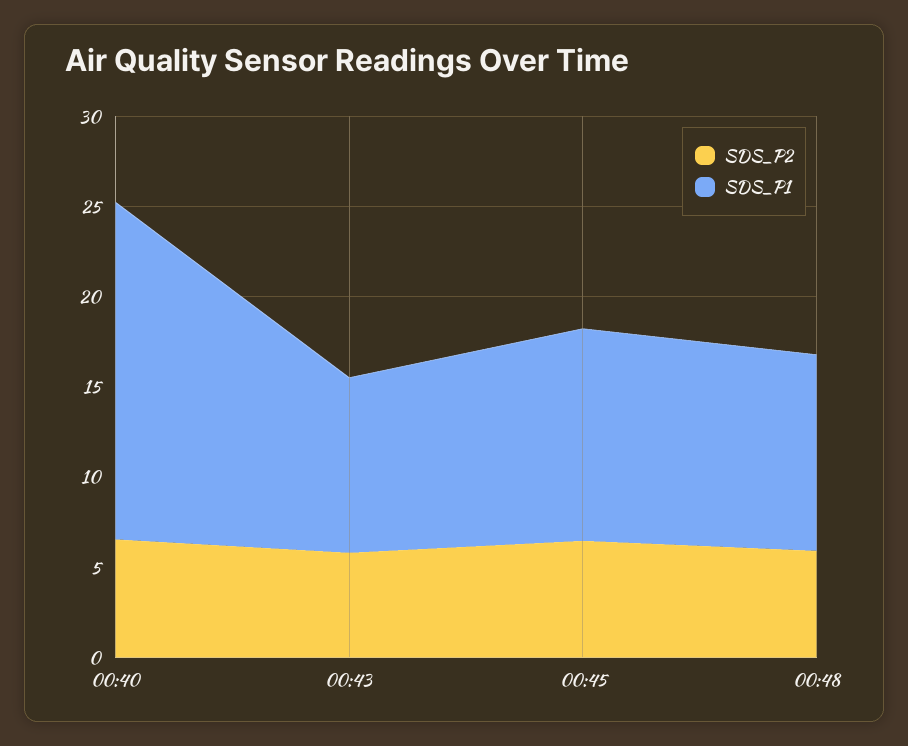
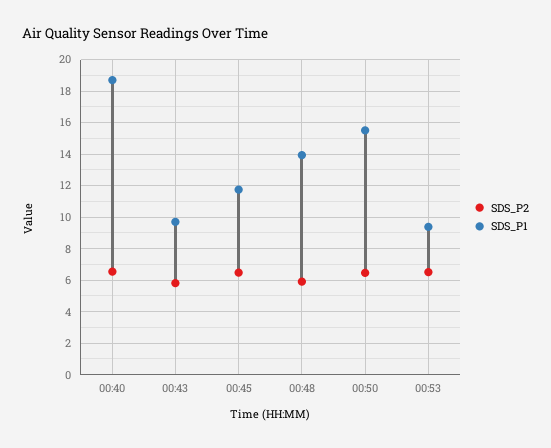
SDS_P1, 00:48: 11 -> 14
SDS_P2, 00:50: none -> 6.5
SDS_P1, 00:50: none -> 15.5
SDS_P2, 00:53: none -> 6.5
SDS_P1, 00:53: none -> 9.5

